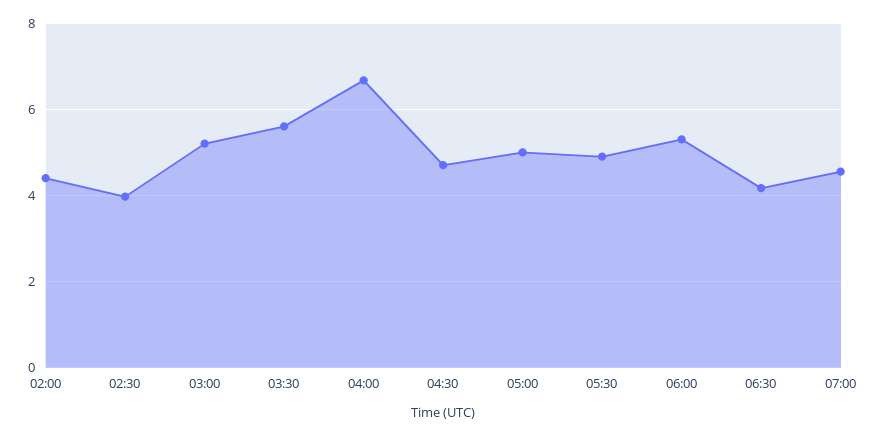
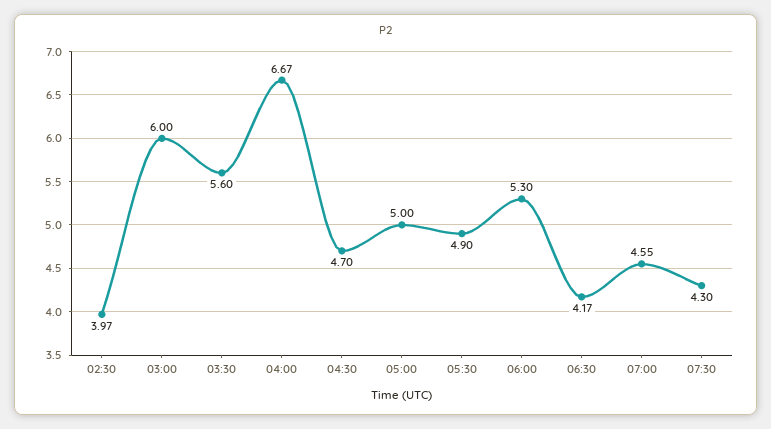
02:00: 4.4 -> none
03:00: 5.2 -> 6
07:30: none -> 4.3

